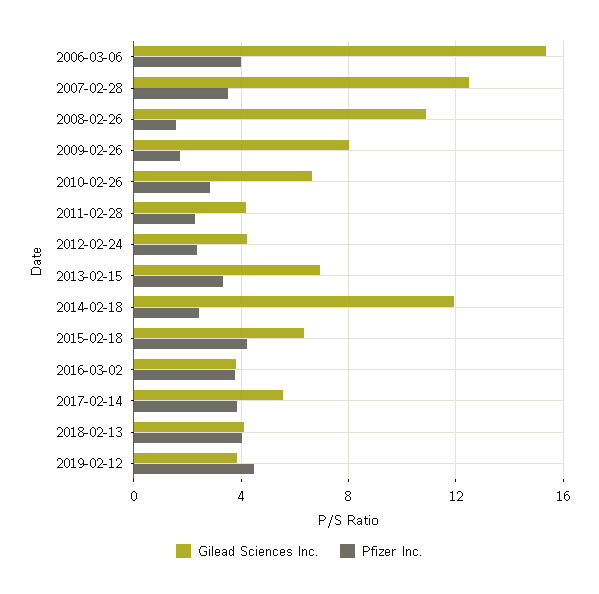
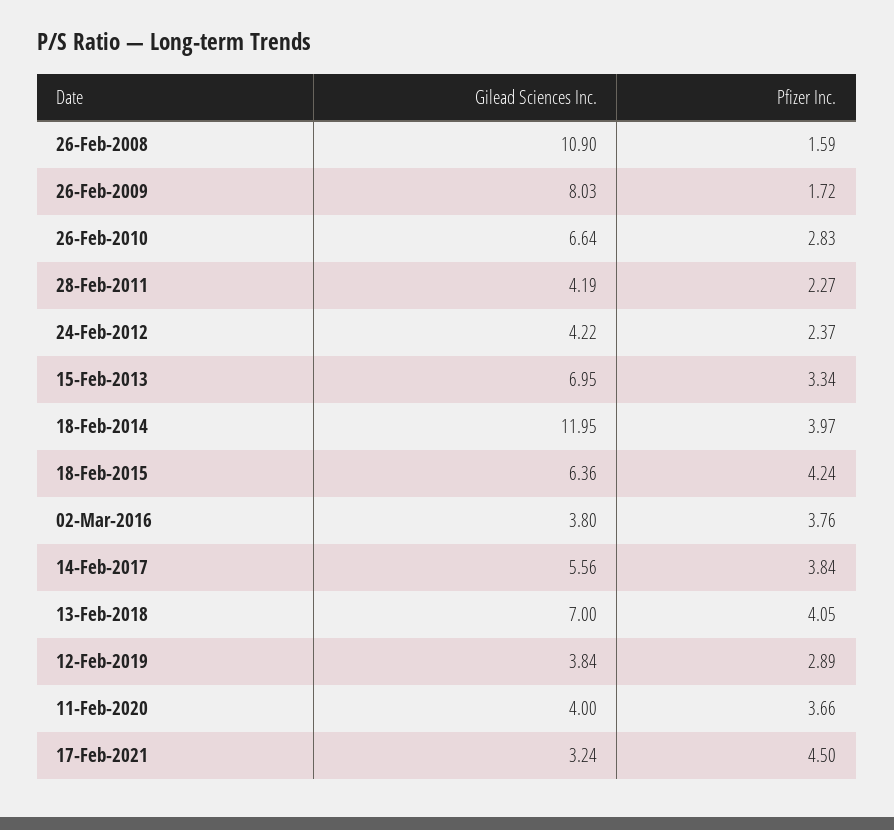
Gilead Sciences Inc., 2006-03-06: 15.5 -> none
Pfizer Inc., 2006-03-06: 4 -> none
Gilead Sciences Inc., 2007-02-28: 12.5 -> none
Pfizer Inc., 2007-02-28: 3.5 -> none
Pfizer Inc., 2014-02-18: 2.5 -> 3.97
Gilead Sciences Inc., 2018-02-13: 4 -> 7
Pfizer Inc., 2019-02-12: 4.5 -> 2.89
Gilead Sciences Inc., 11-Feb-2020: none -> 4
Pfizer Inc., 11-Feb-2020: none -> 3.66
Gilead Sciences Inc., 17-Feb-2021: none -> 3.24
Pfizer Inc., 17-Feb-2021: none -> 4.5

